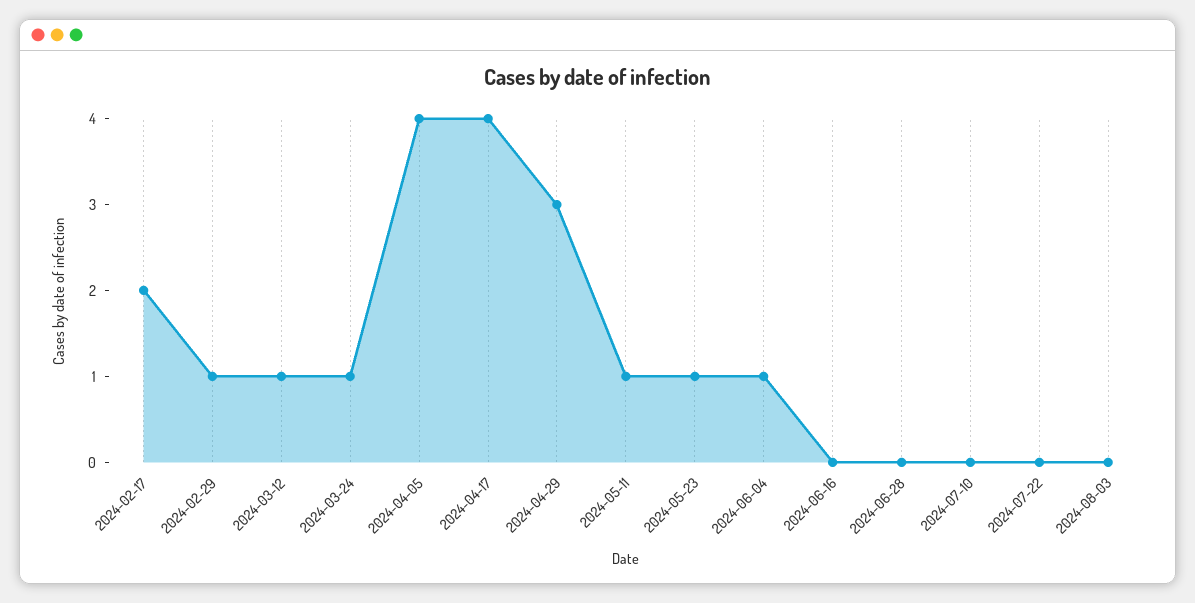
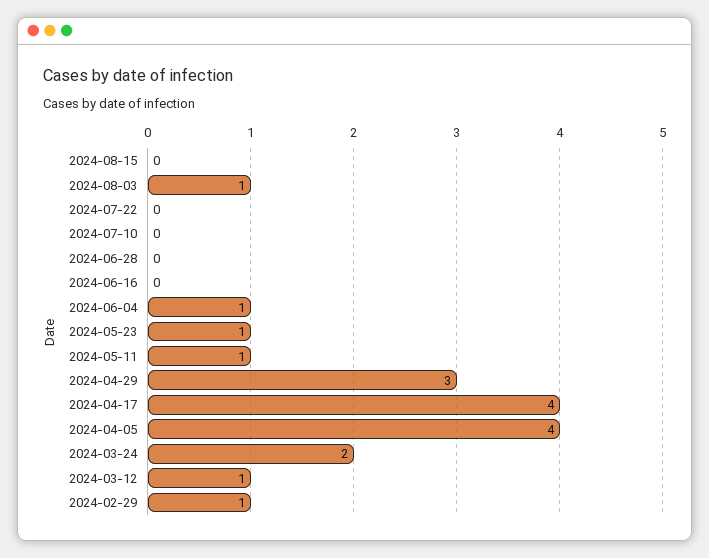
2024-02-17: 2 -> none
2024-03-24: 1 -> 2
2024-08-03: 0 -> 1
2024-08-15: none -> 0

